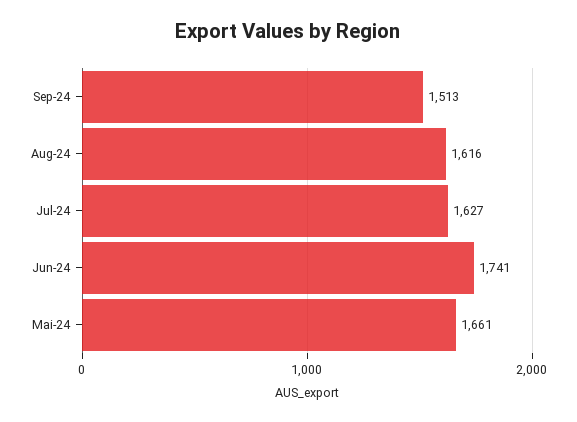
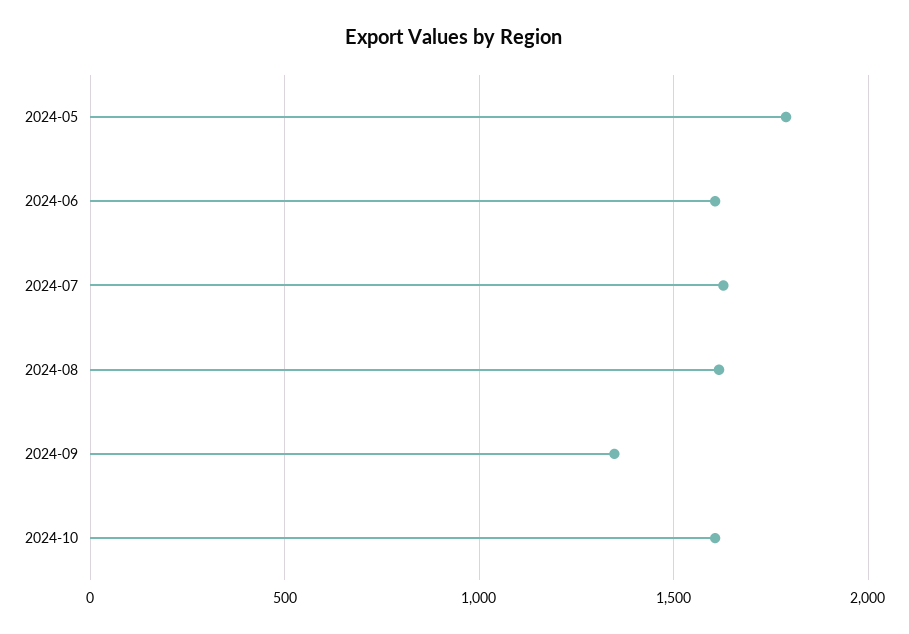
Sep-24: 1513 -> 1350
Jun-24: 1741 -> 1600
Mai-24: 1661 -> 1800
2024-10: none -> 1600

